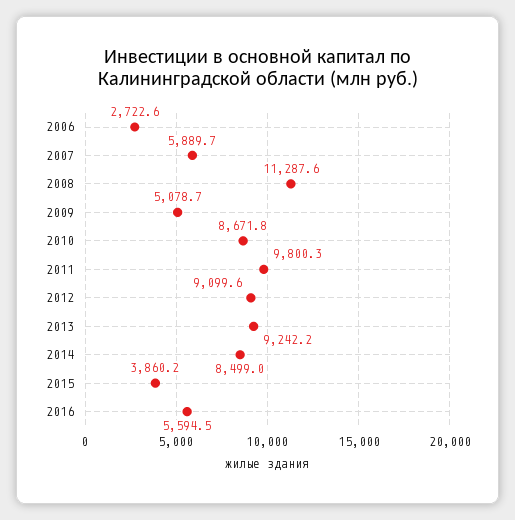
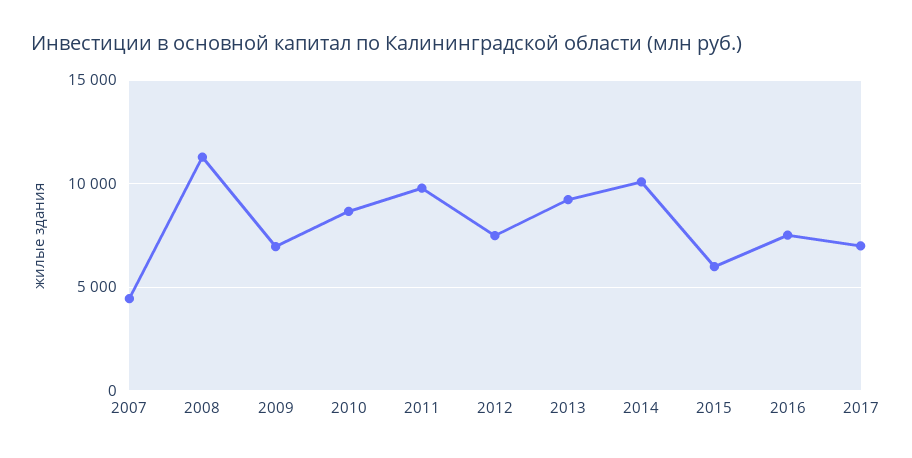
2006: 2722.6 -> none
2007: 5889.7 -> 4500
2009: 5078.7 -> 7000
2012: 9099.6 -> 7500
2014: 8499 -> 10000
2015: 3860.2 -> 6000
2016: 5594.5 -> 7500
2017: none -> 7000

